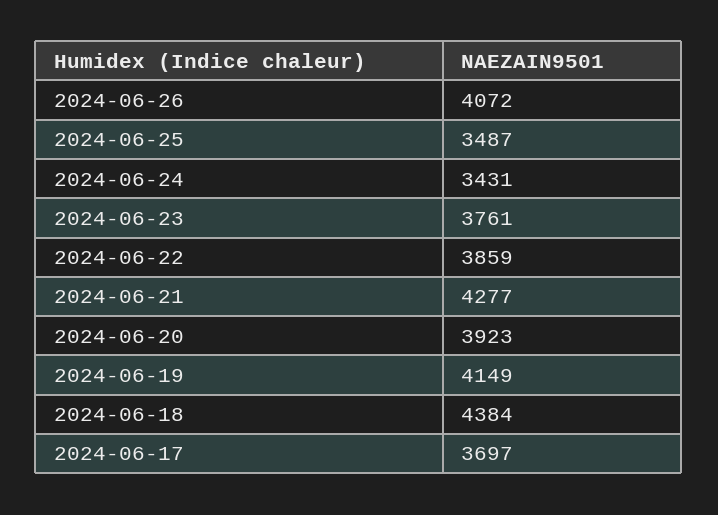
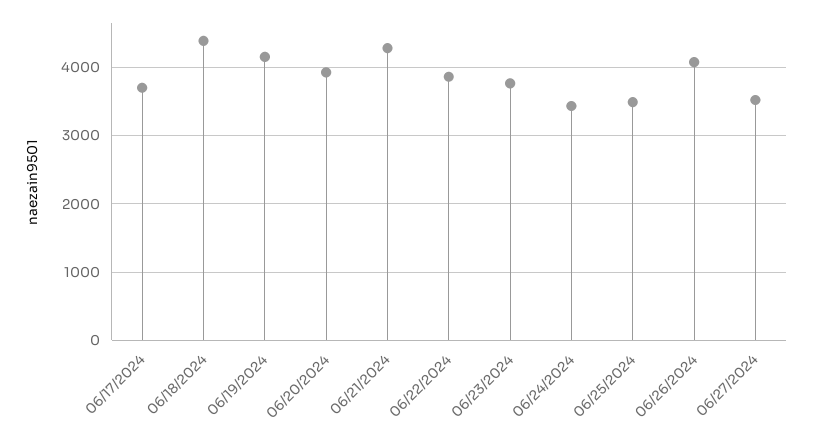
06/27/2024: none -> 3500

